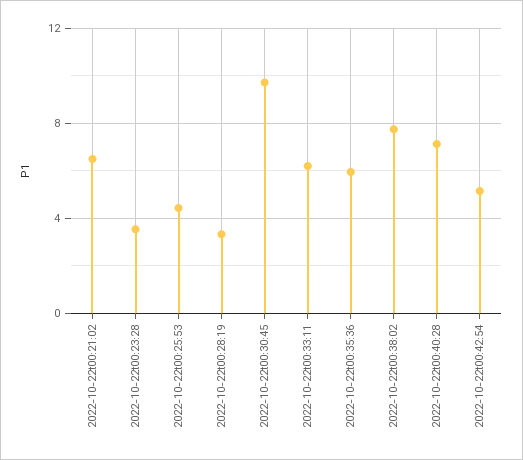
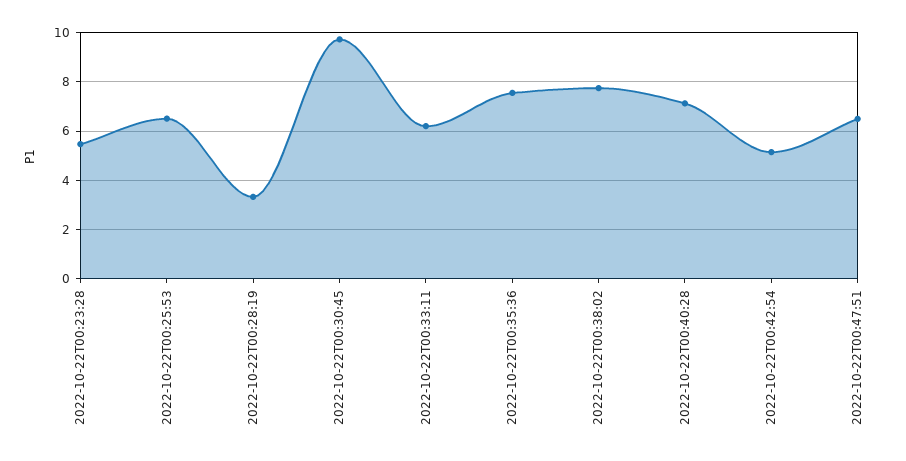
2022-10-22t00:21:02: 6.5 -> none
2022-10-22t00:23:28: 3.5 -> 5.5
2022-10-22t00:25:53: 4.5 -> 6.5
2022-10-22t00:35:36: 6 -> 7.5
2022-10-22T00:47:51: none -> 6.5

